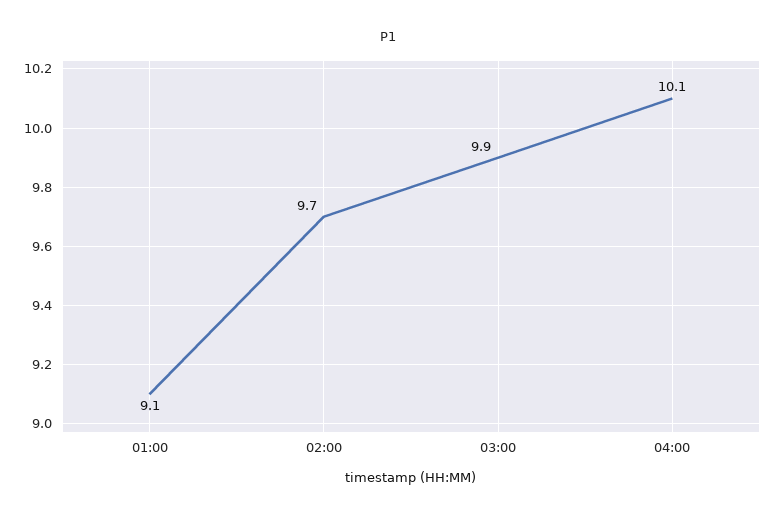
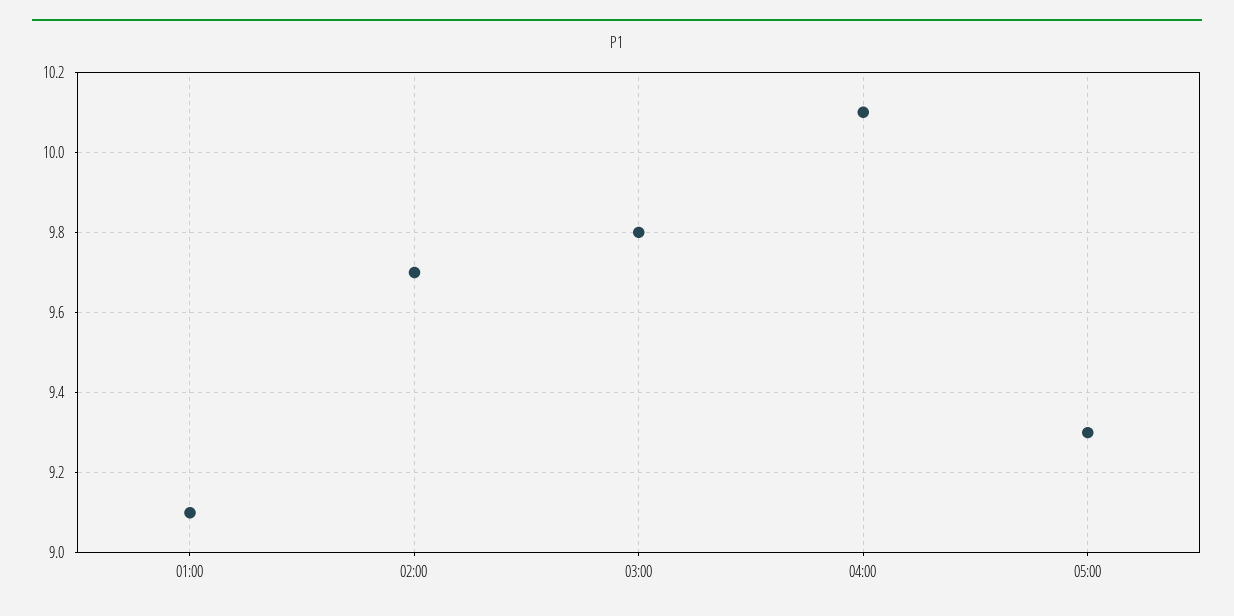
03:00: 9.9 -> 9.8
05:00: none -> 9.3

